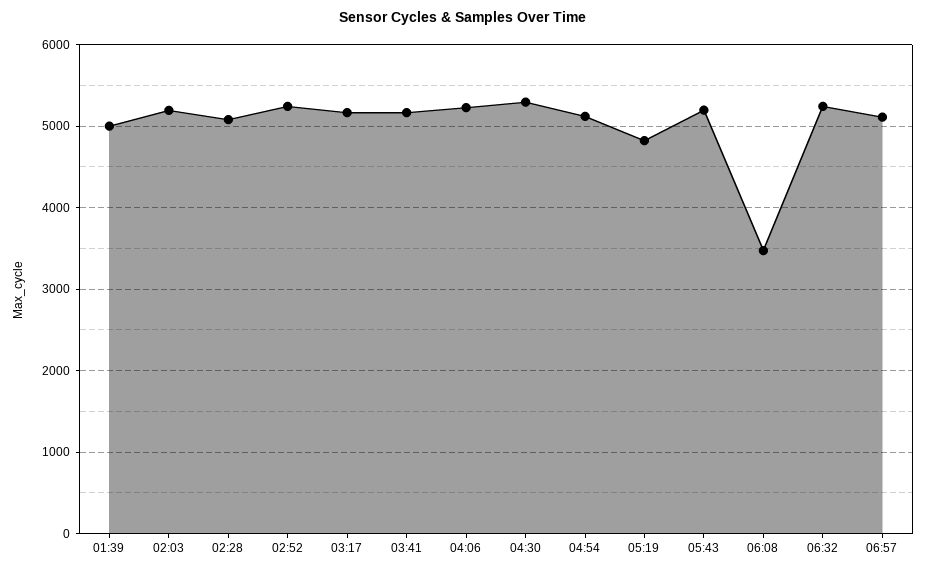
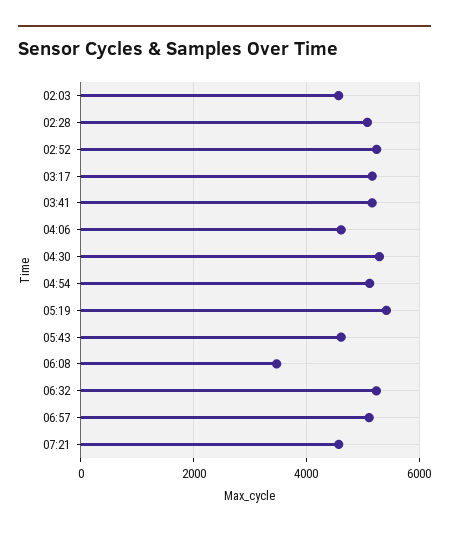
01:39: 5000 -> none
02:03: 5200 -> 4600
04:06: 5200 -> 4600
05:19: 4800 -> 5400
05:43: 5200 -> 4600
07:21: none -> 4600

